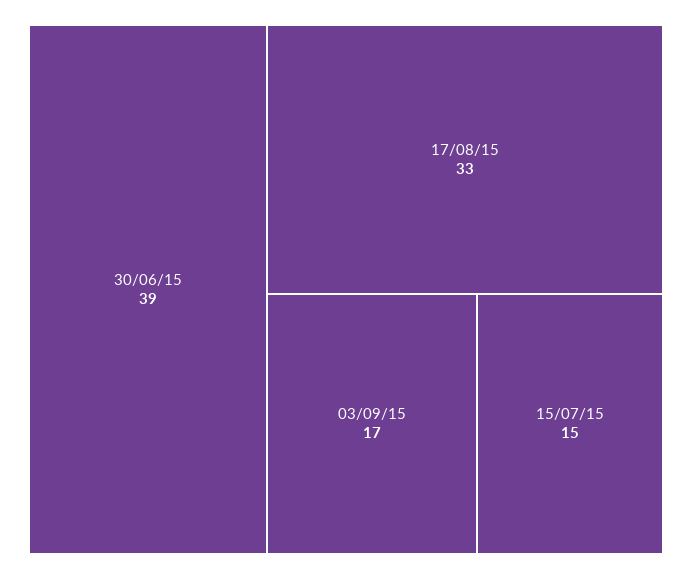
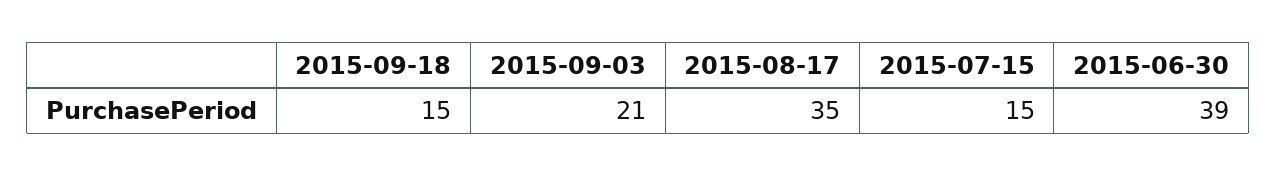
17/08/15: 33 -> 35
03/09/15: 17 -> 21
2015-09-18: none -> 15

